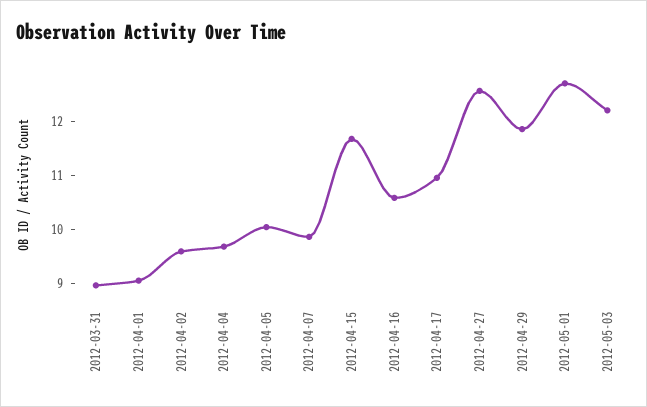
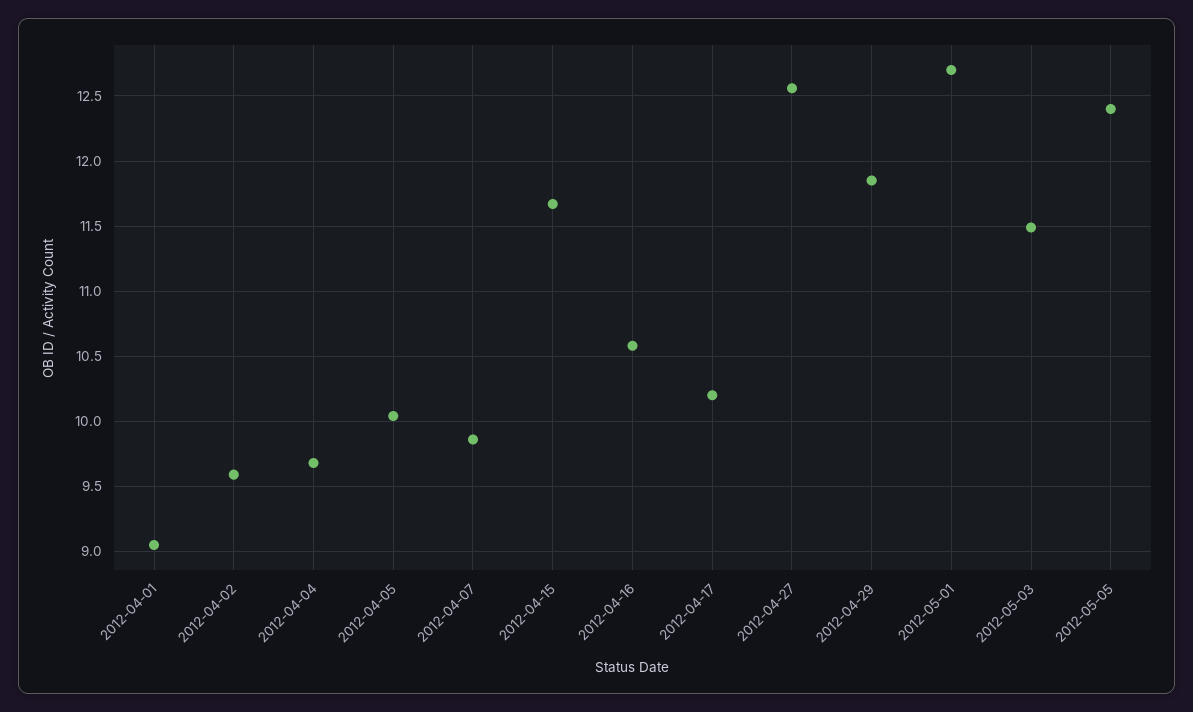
2012-03-31: 9 -> none
2012-04-17: 11 -> 10.2
2012-05-03: 12.2 -> 11.5
2012-05-05: none -> 12.4

